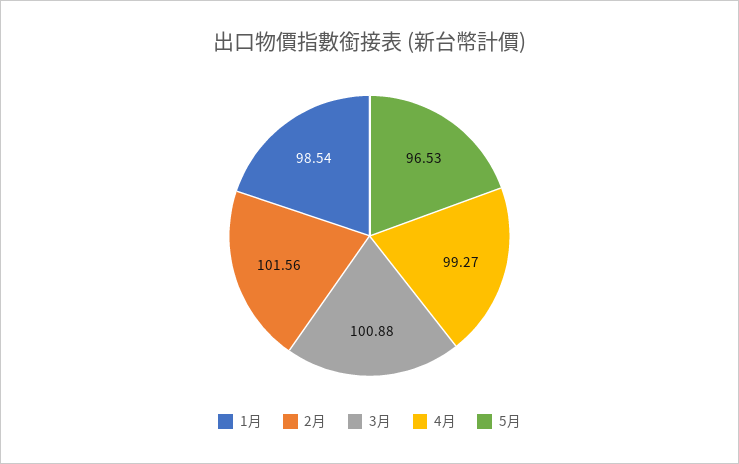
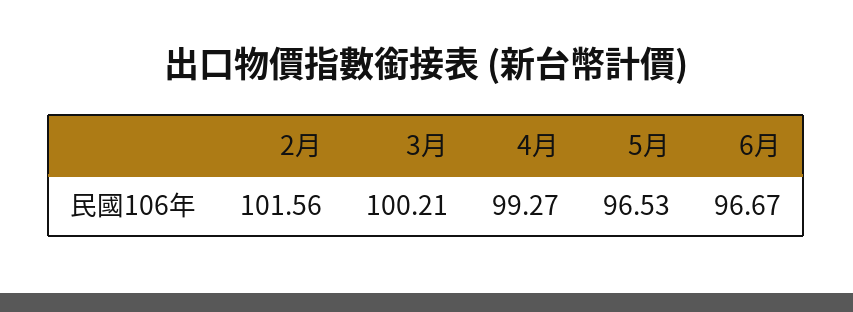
1月: 98.54 -> none
3月: 100.88 -> 100.21
6月: none -> 96.67

